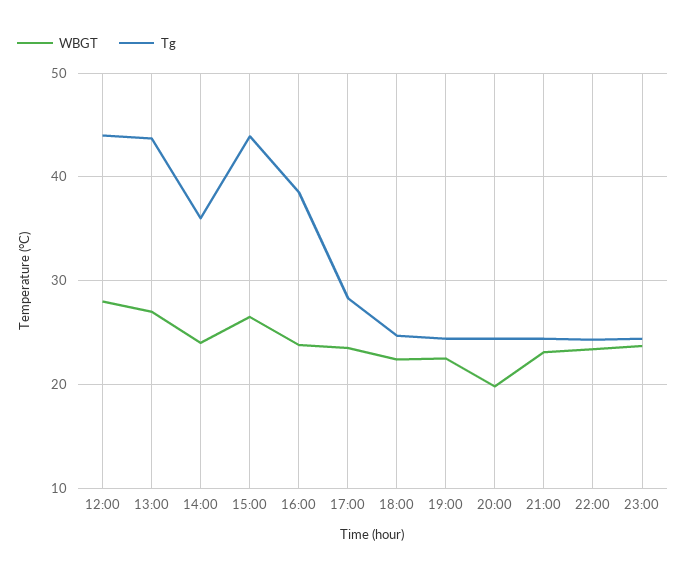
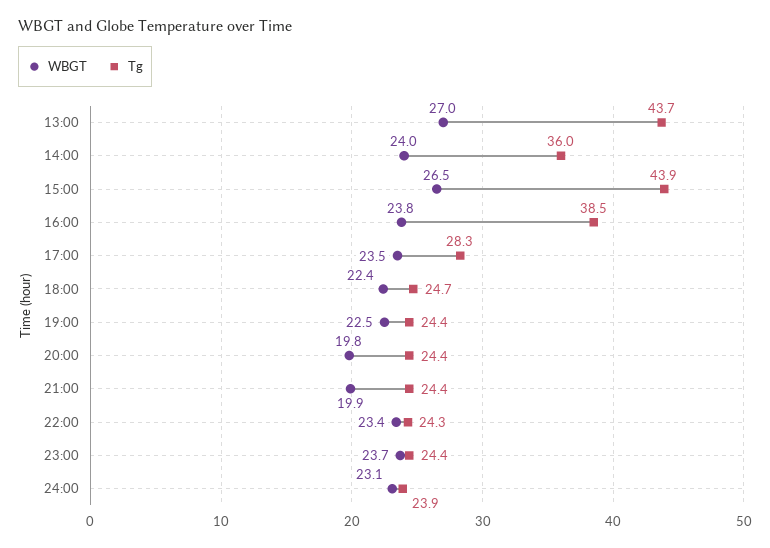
WBGT, 12:00: 28 -> none
Tg, 12:00: 44 -> none
WBGT, 21:00: 23 -> 19.9
WBGT, 24:00: none -> 23.1
Tg, 24:00: none -> 23.9

